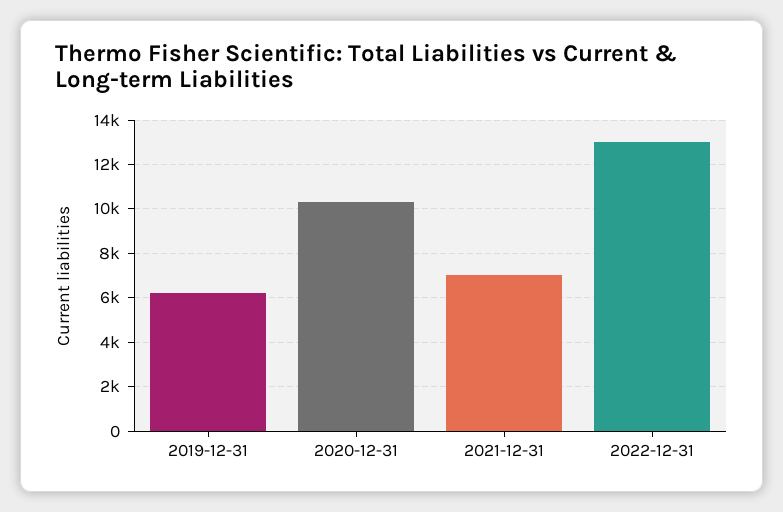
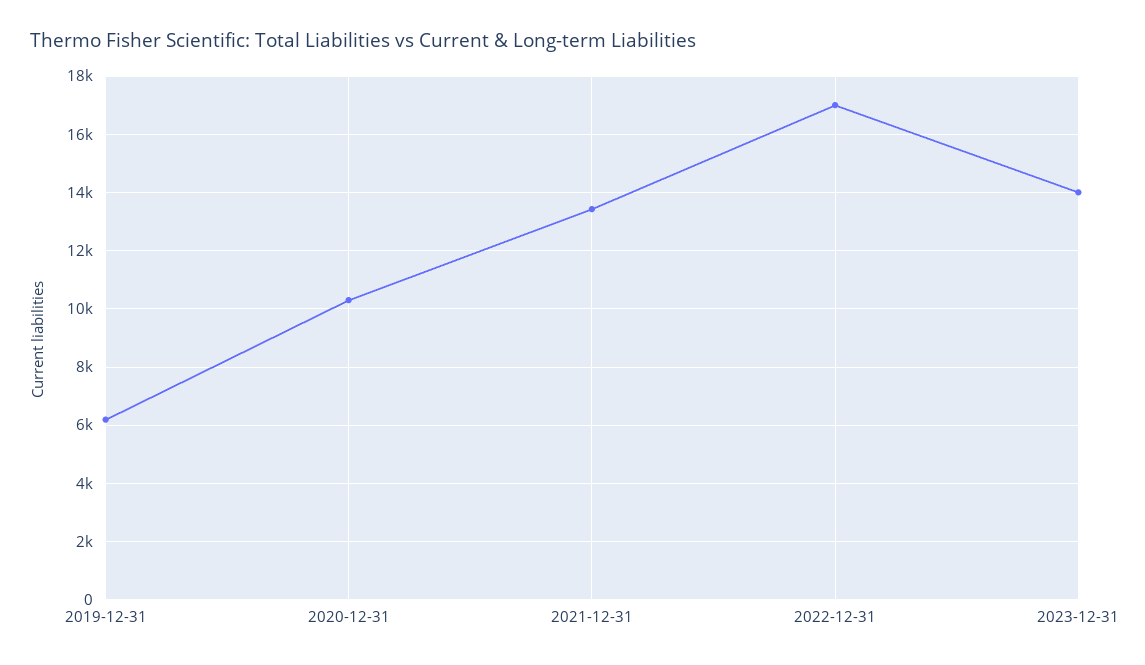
2021-12-31: 7000 -> 13500
2022-12-31: 13000 -> 17000
2023-12-31: none -> 14000

